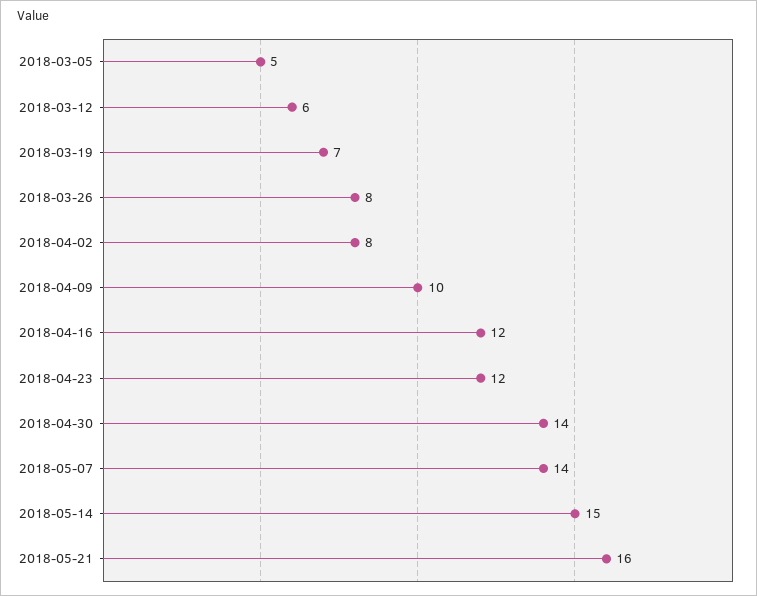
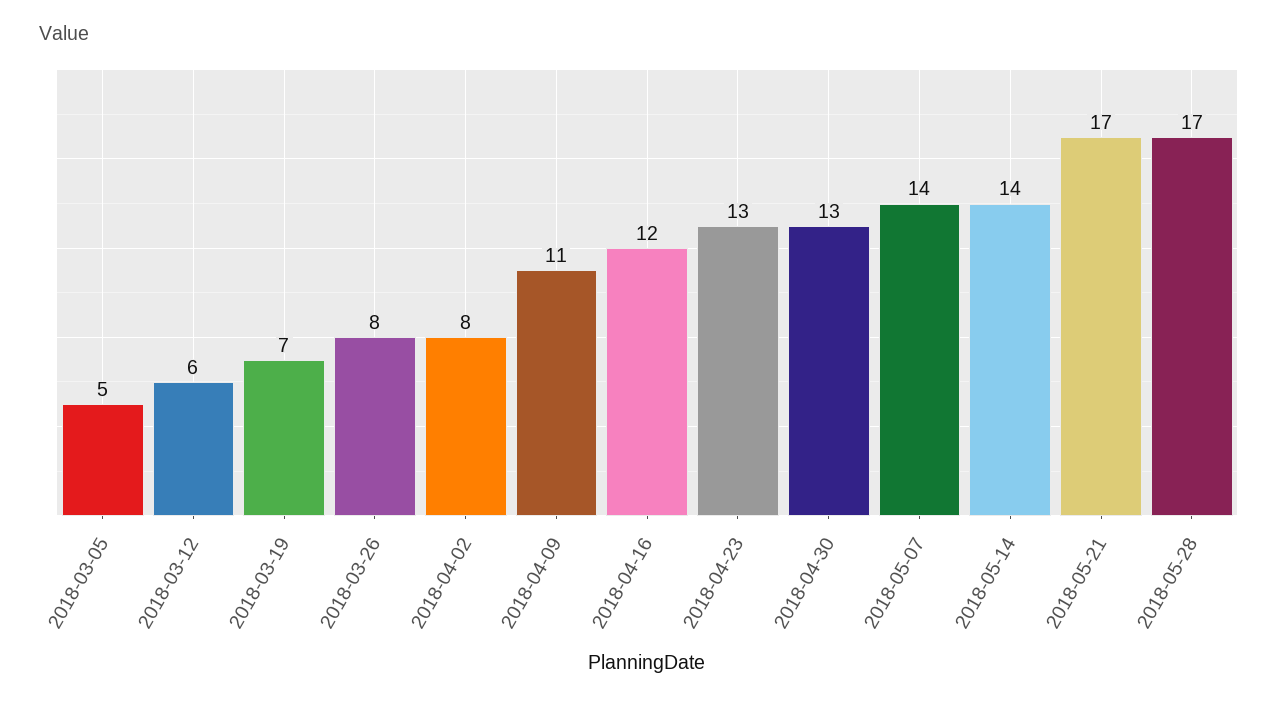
2018-04-09: 10 -> 11
2018-04-23: 12 -> 13
2018-04-30: 14 -> 13
2018-05-14: 15 -> 14
2018-05-21: 16 -> 17
2018-05-28: none -> 17

